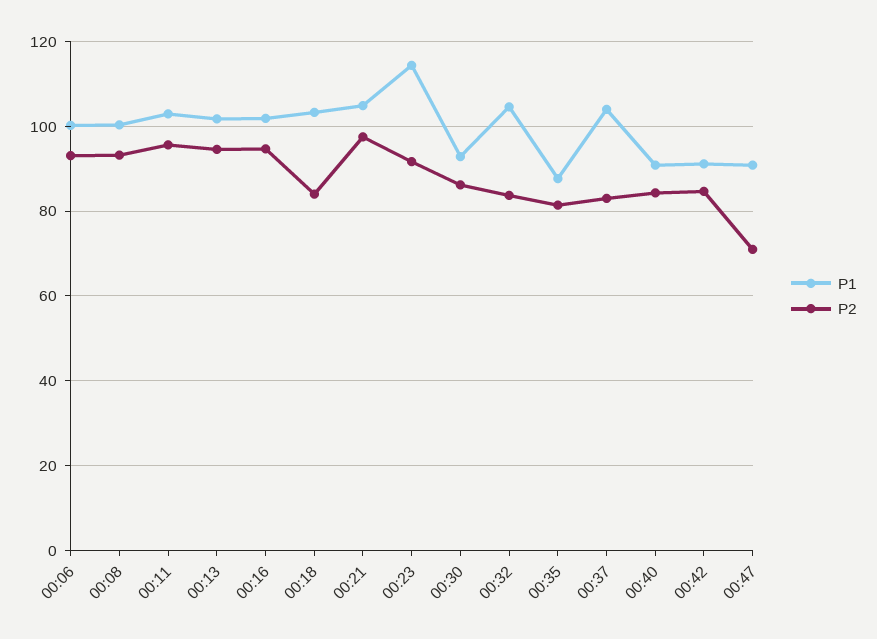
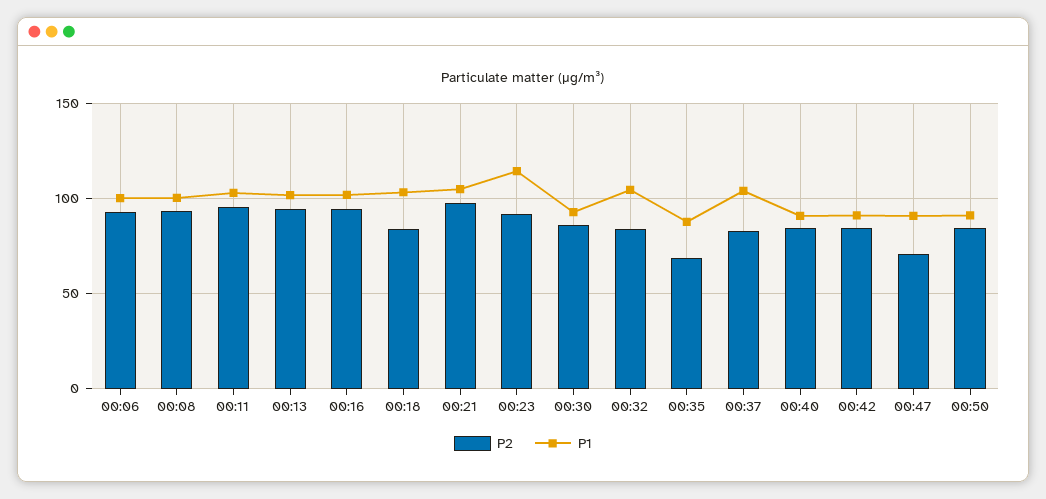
P2, 00:35: 82 -> 70
P2, 00:50: none -> 85
P1, 00:50: none -> 90

